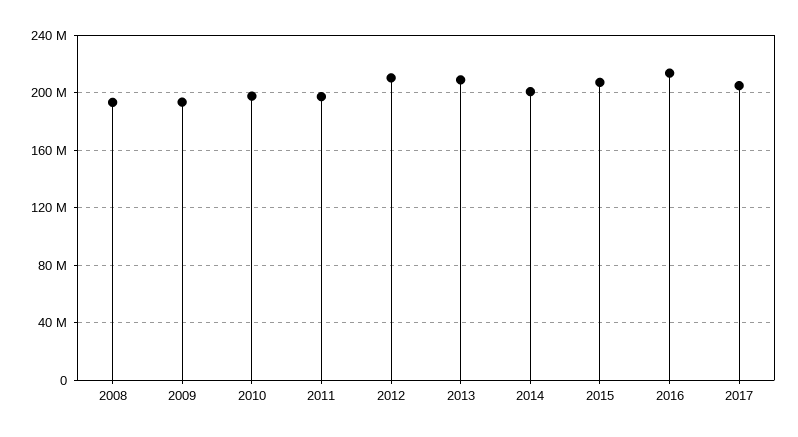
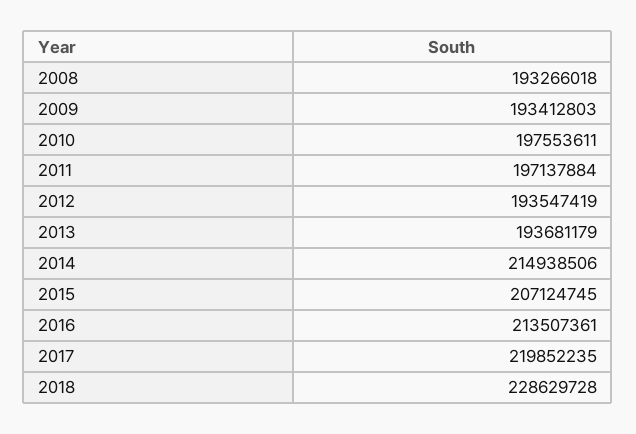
2012: 210000000 -> 193547419
2013: 210000000 -> 193681179
2014: 200000000 -> 214938506
2017: 205000000 -> 219852235
2018: none -> 228629728

